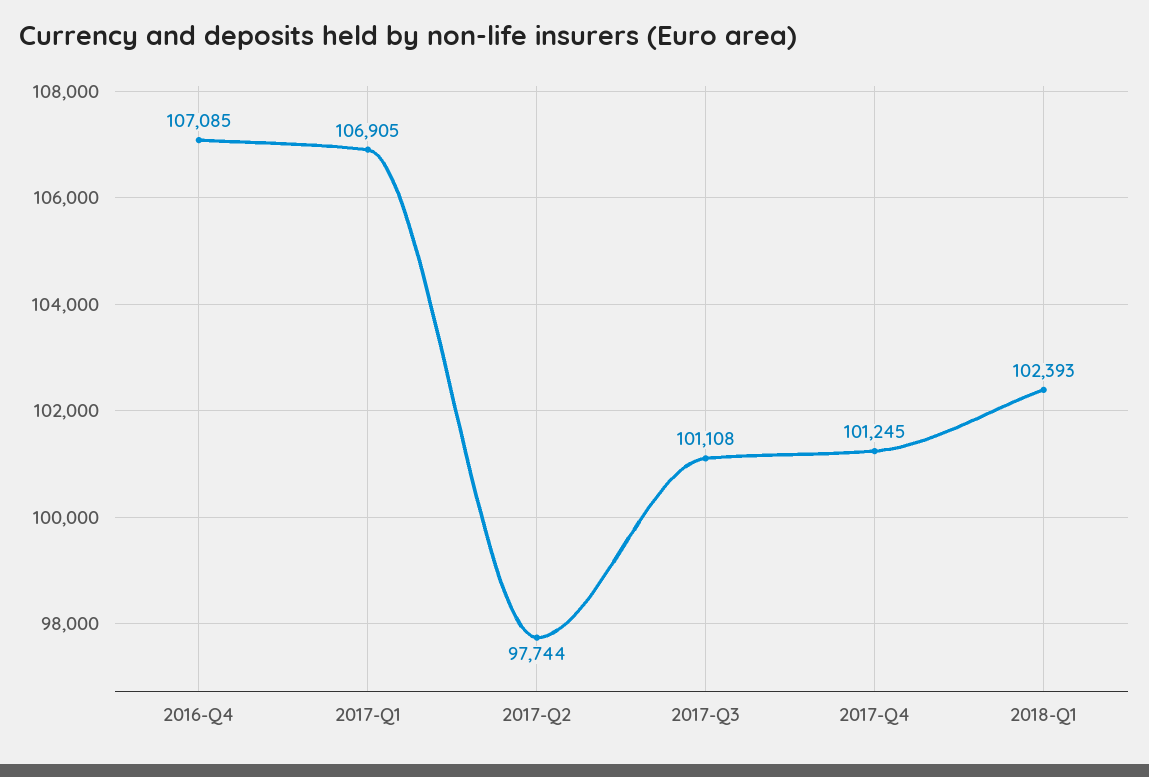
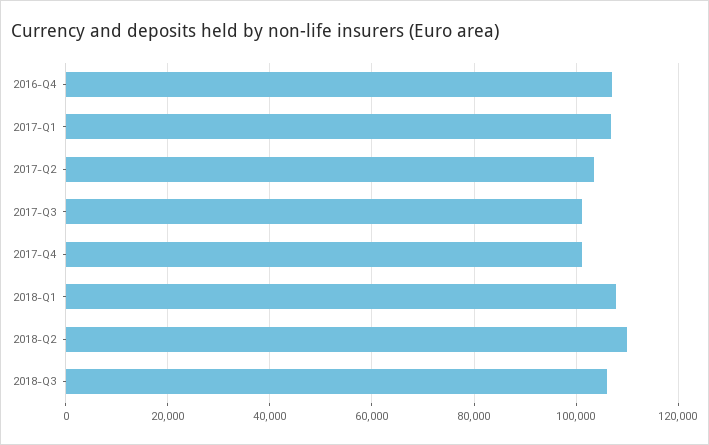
2017-Q2: 97744 -> 104000
2018-Q1: 102393 -> 108000
2018-Q2: none -> 110000
2018-Q3: none -> 106000

